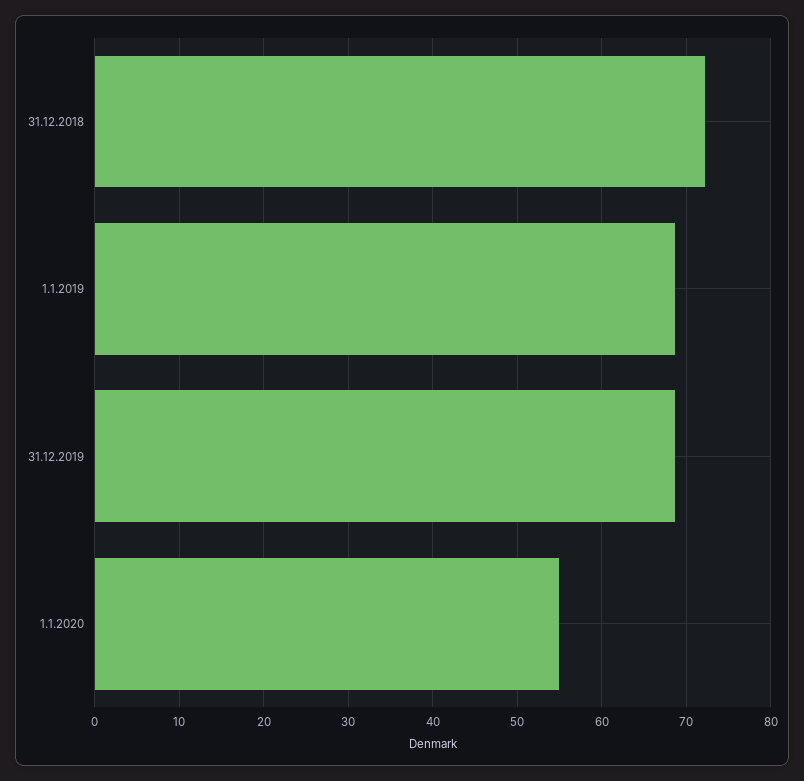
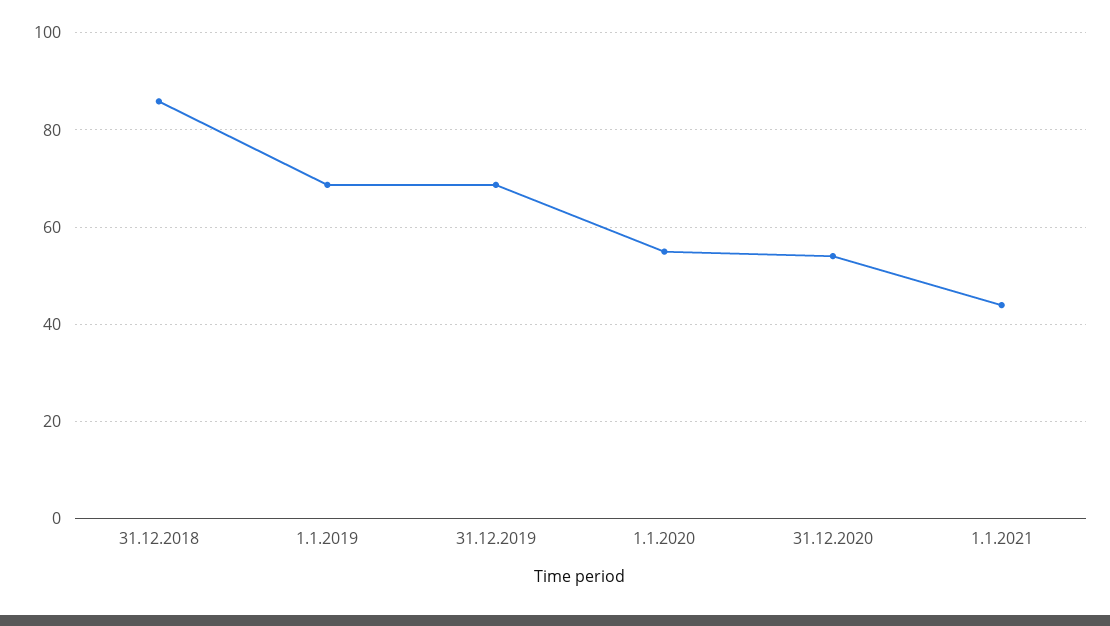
31.12.2018: 72 -> 86
31.12.2020: none -> 54
1.1.2021: none -> 44

